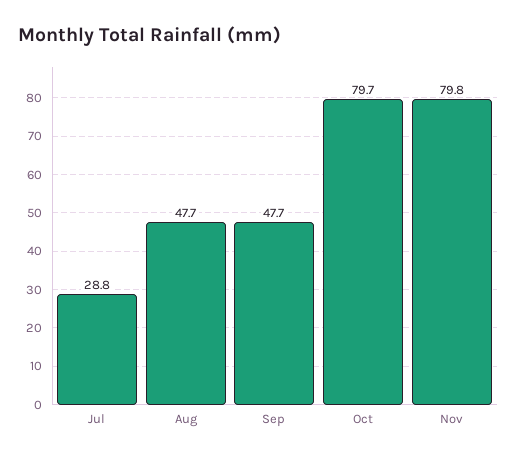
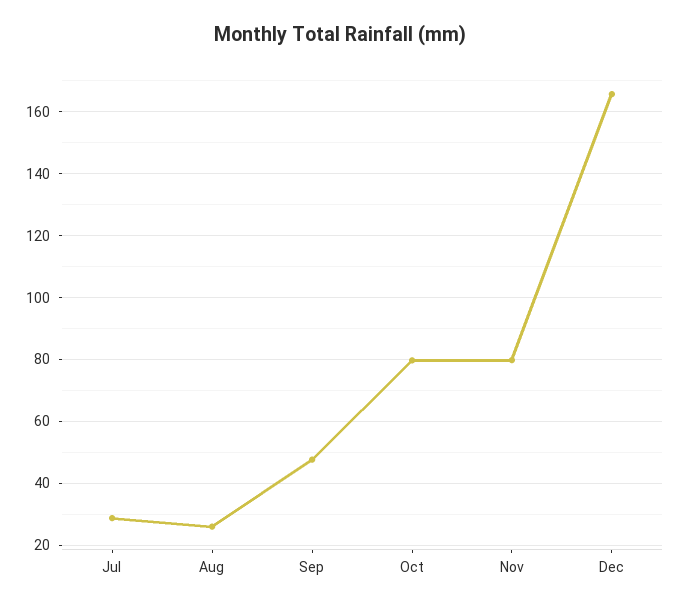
Aug: 47.7 -> 26
Dec: none -> 166

